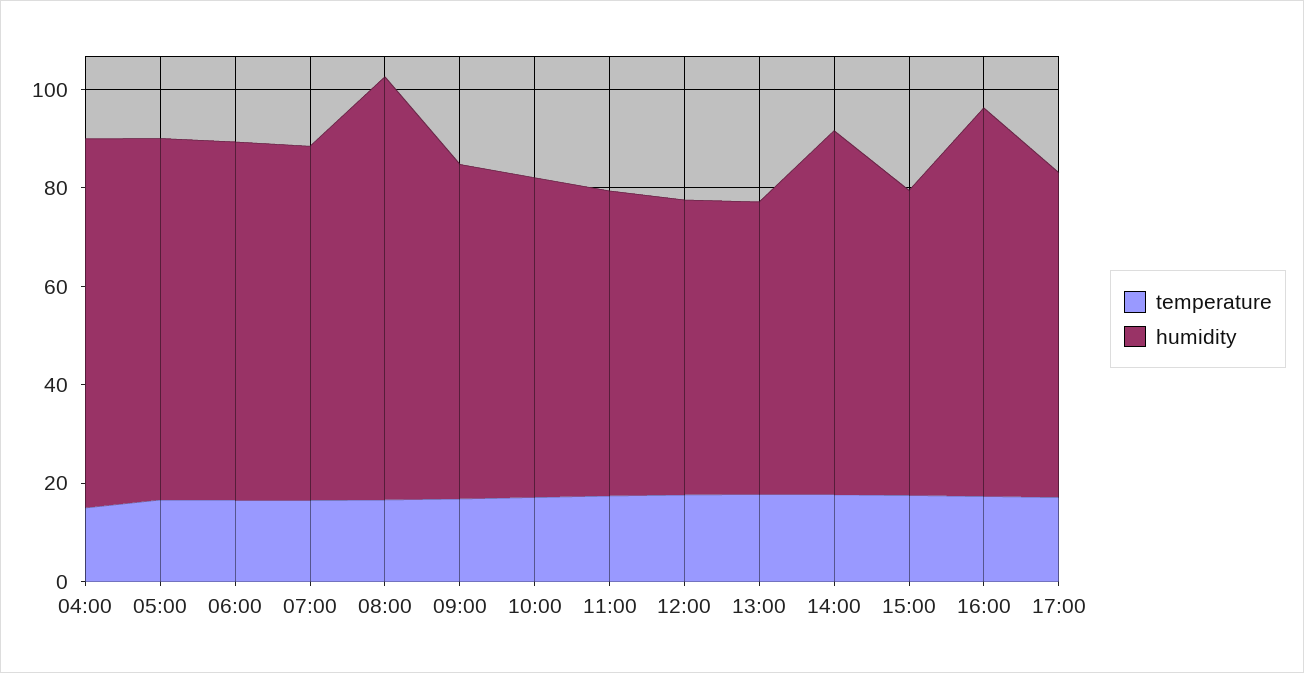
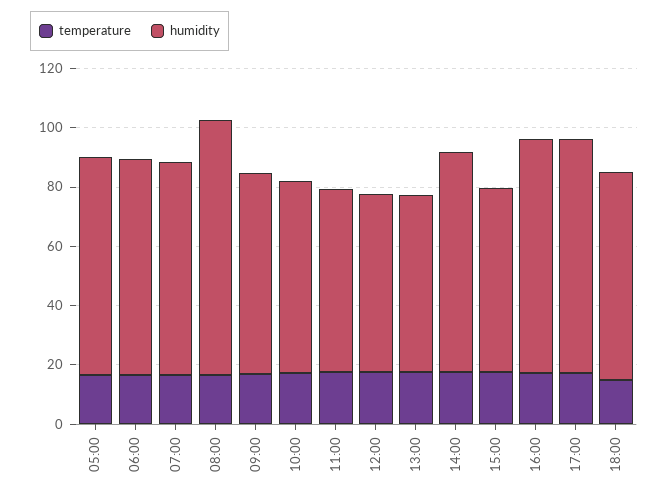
temperature, 04:00: 15 -> none
humidity, 04:00: 75 -> none
humidity, 17:00: 65 -> 80
temperature, 18:00: none -> 15
humidity, 18:00: none -> 70

